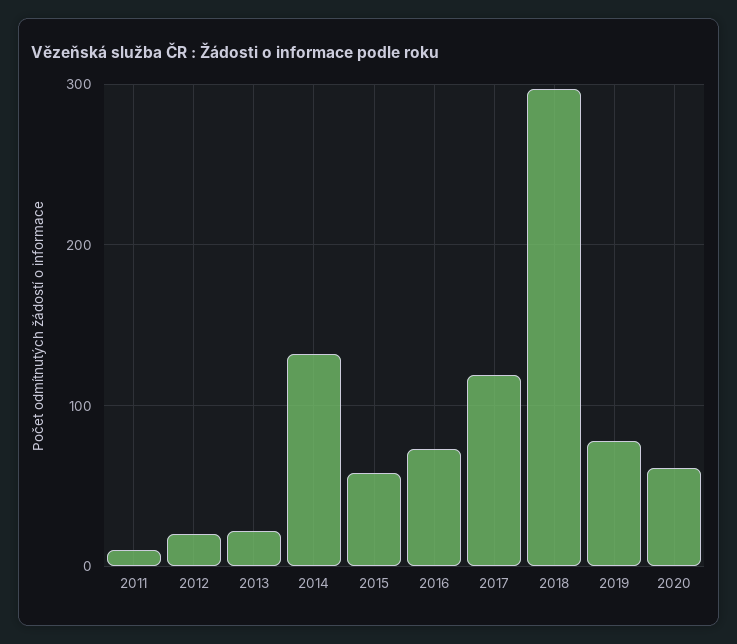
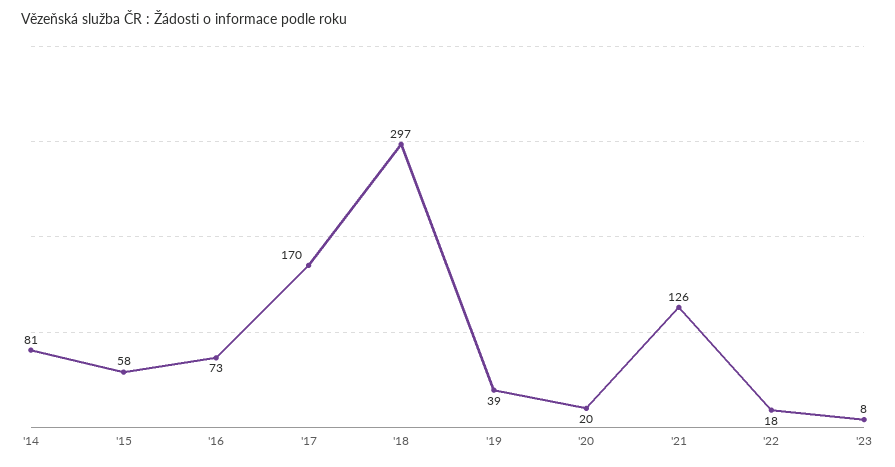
2011: 10 -> none
2012: 20 -> none
2013: 20 -> none
2014: 130 -> 81
2017: 120 -> 170
2019: 80 -> 39
2020: 60 -> 20
'21: none -> 126
'22: none -> 18
'23: none -> 8

